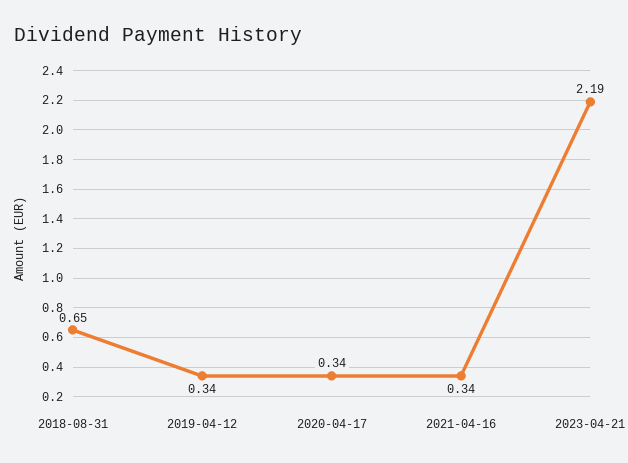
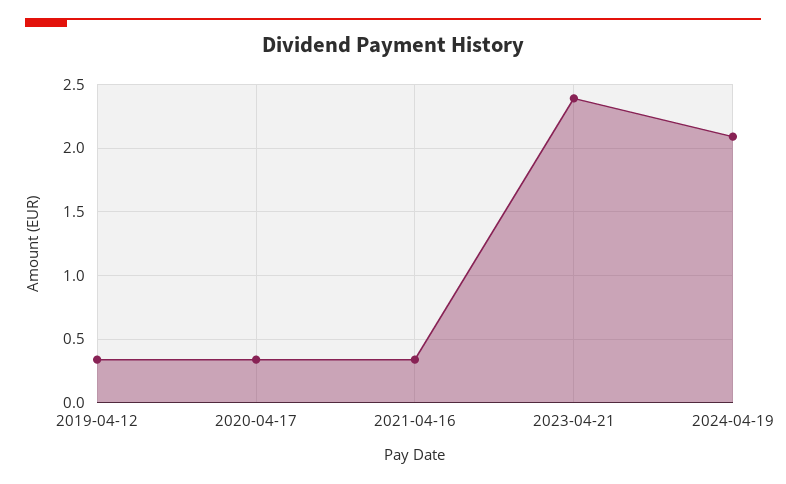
2018-08-31: 0.65 -> none
2023-04-21: 2.19 -> 2.4
2024-04-19: none -> 2.1

